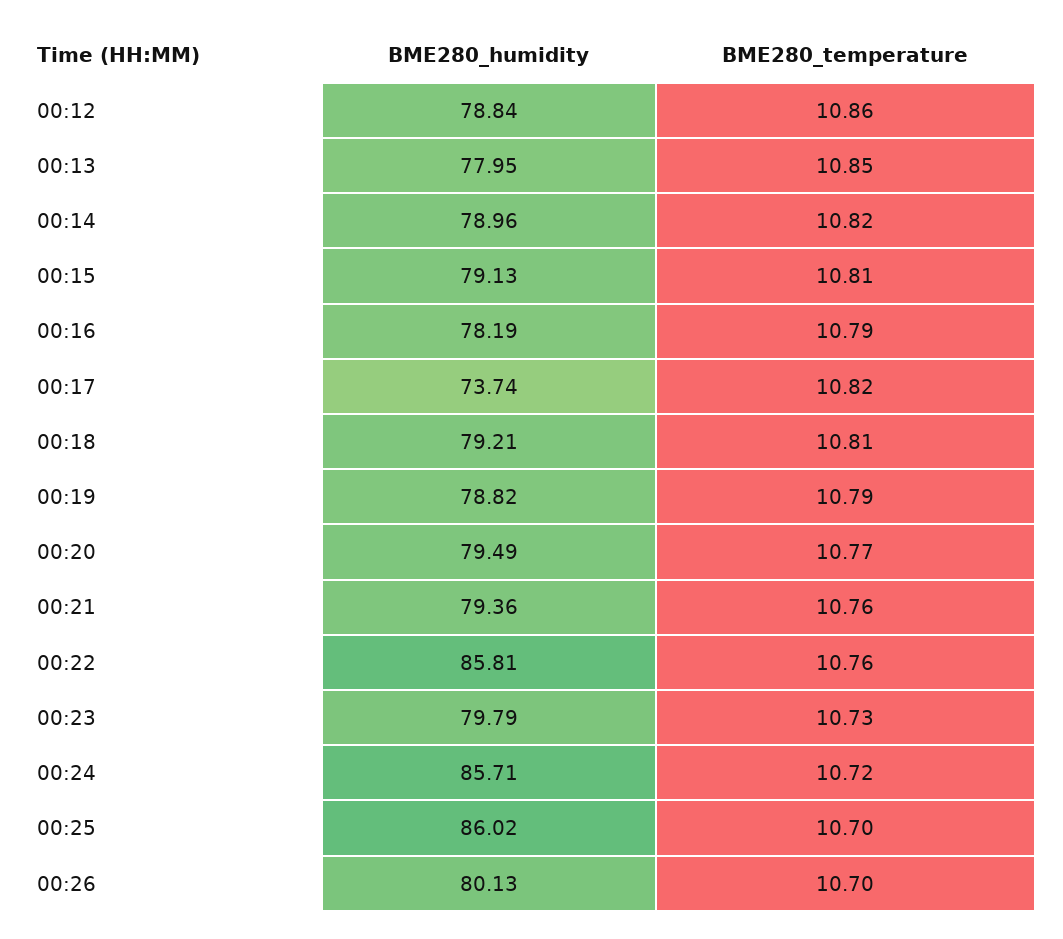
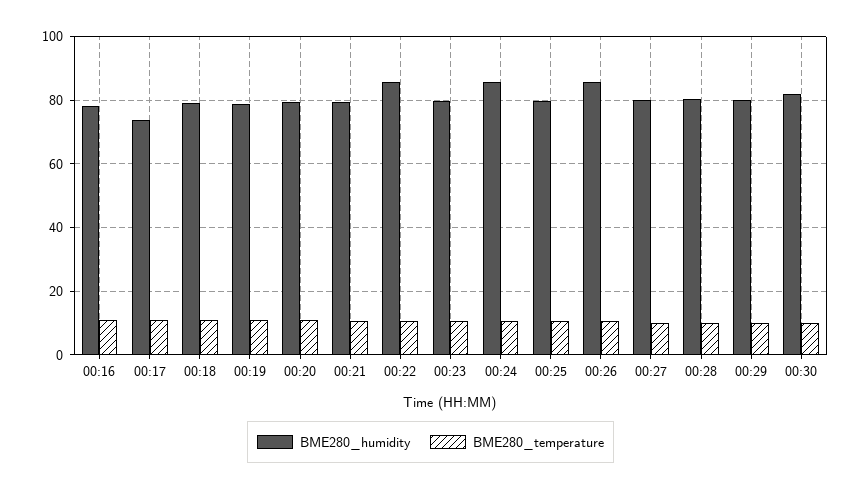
BME280_humidity, 00:12: 78.84 -> none
BME280_temperature, 00:12: 10.86 -> none
BME280_humidity, 00:13: 77.95 -> none
BME280_temperature, 00:13: 10.85 -> none
BME280_humidity, 00:14: 78.96 -> none
BME280_temperature, 00:14: 10.82 -> none
BME280_humidity, 00:15: 79.13 -> none
BME280_temperature, 00:15: 10.81 -> none
BME280_humidity, 00:25: 86.02 -> 80
BME280_humidity, 00:26: 80.13 -> 86
BME280_humidity, 00:27: none -> 80
BME280_temperature, 00:27: none -> 10
BME280_humidity, 00:28: none -> 80
BME280_temperature, 00:28: none -> 10
BME280_humidity, 00:29: none -> 80
BME280_temperature, 00:29: none -> 10
BME280_humidity, 00:30: none -> 82
BME280_temperature, 00:30: none -> 10

